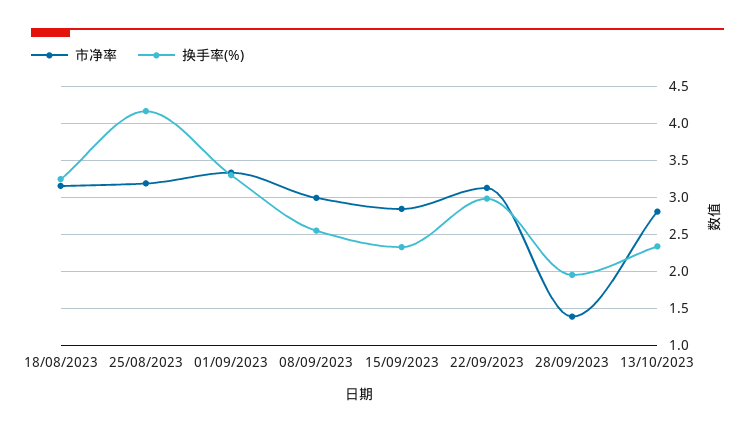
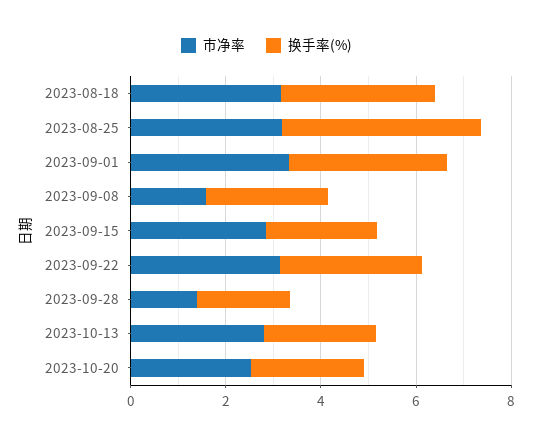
市净率, 08/09/2023: 3 -> 1.5
市净率, 2023-10-20: none -> 2.5
换手率(%), 2023-10-20: none -> 2.5

